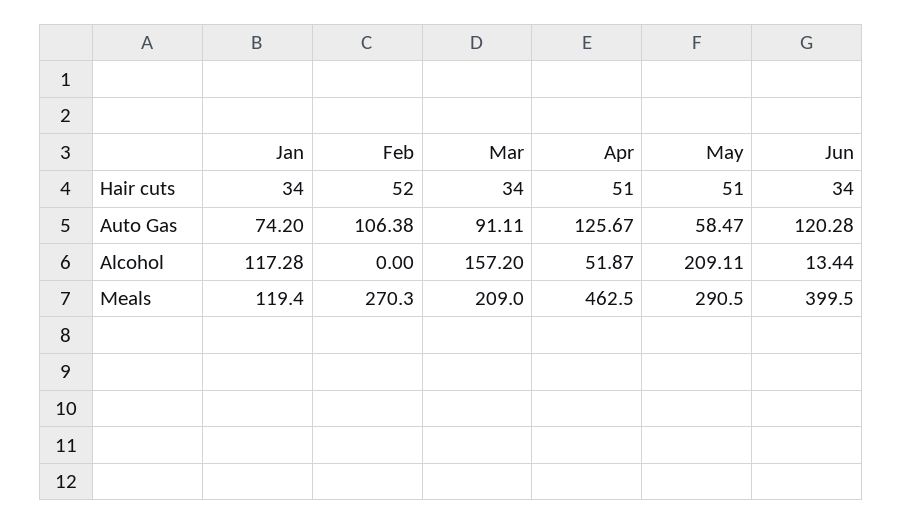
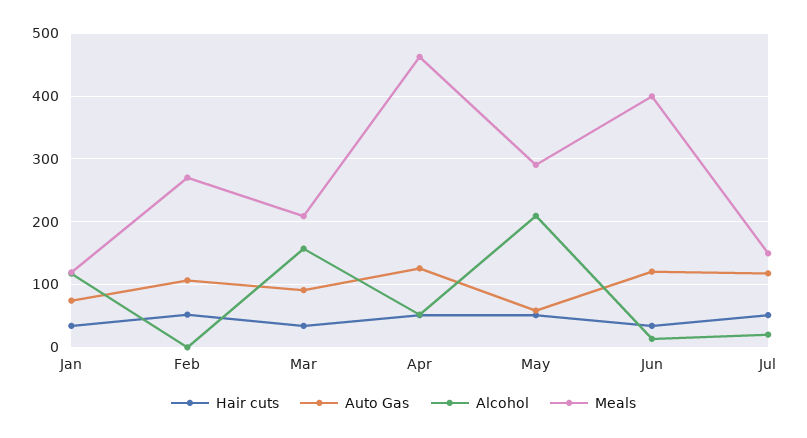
Hair cuts, Jul: none -> 50
Auto Gas, Jul: none -> 120
Alcohol, Jul: none -> 20
Meals, Jul: none -> 150

